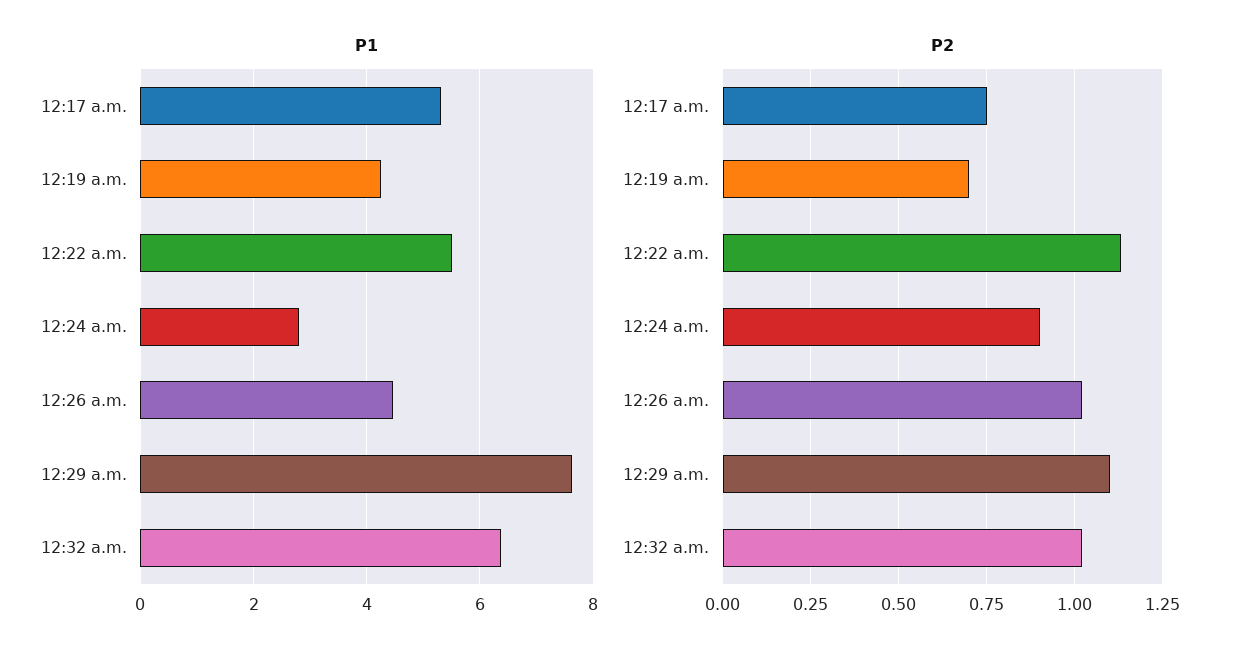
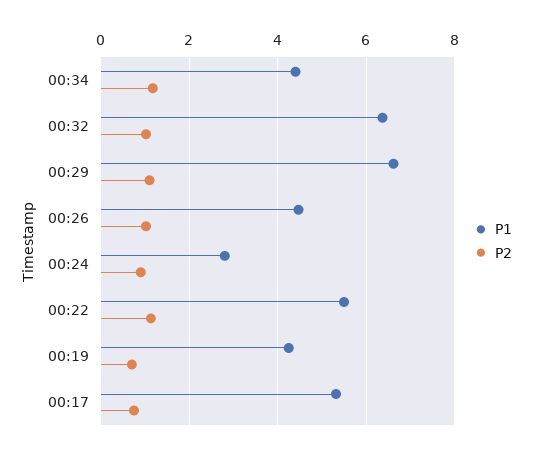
P1, 12:29 a.m.: 7.6 -> 6.6
P1, 00:34: none -> 4.4
P2, 00:34: none -> 1.2

